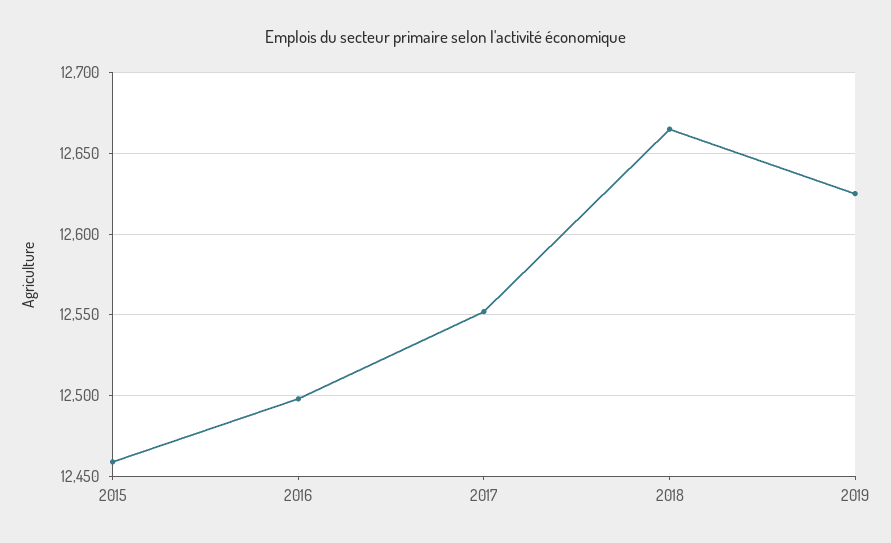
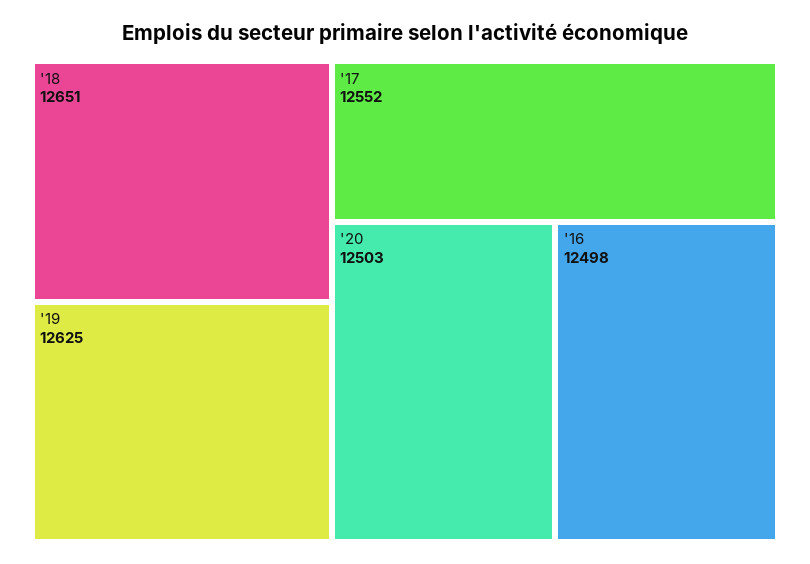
2015: 12460 -> none
2018: 12665 -> 12651
'20: none -> 12503

